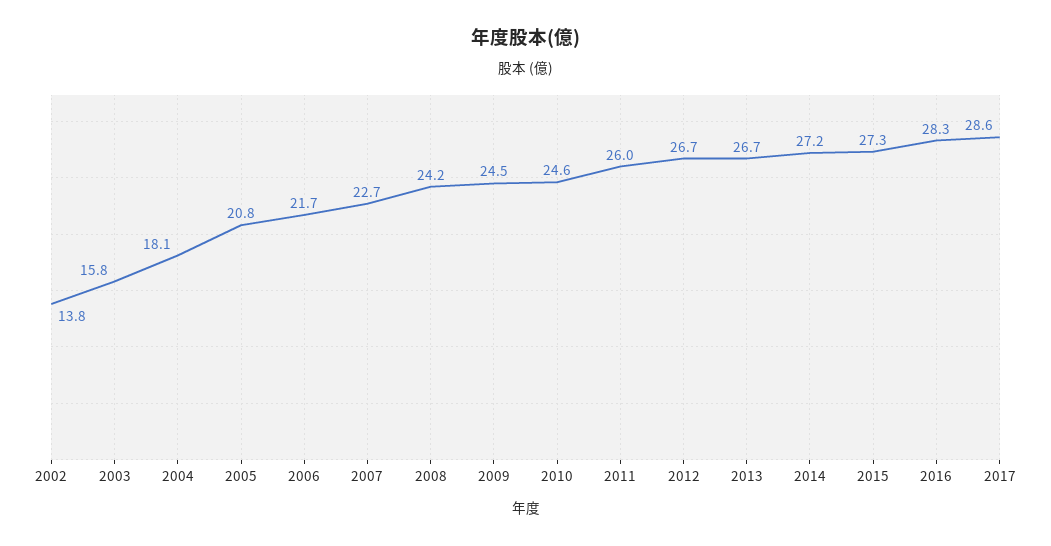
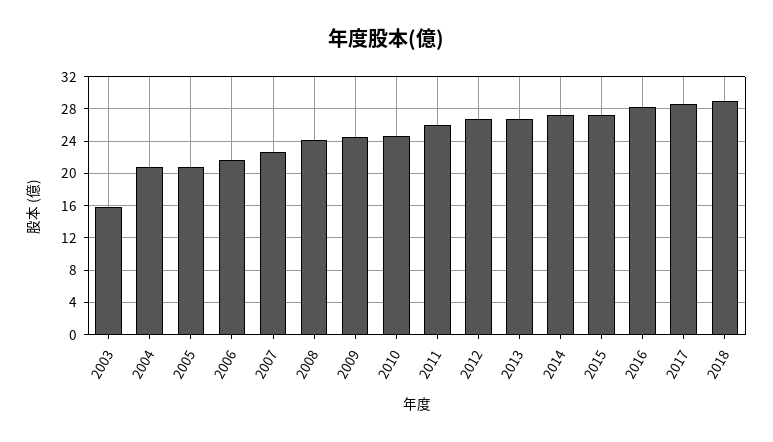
2002: 13.8 -> none
2004: 18.1 -> 21
2018: none -> 29

